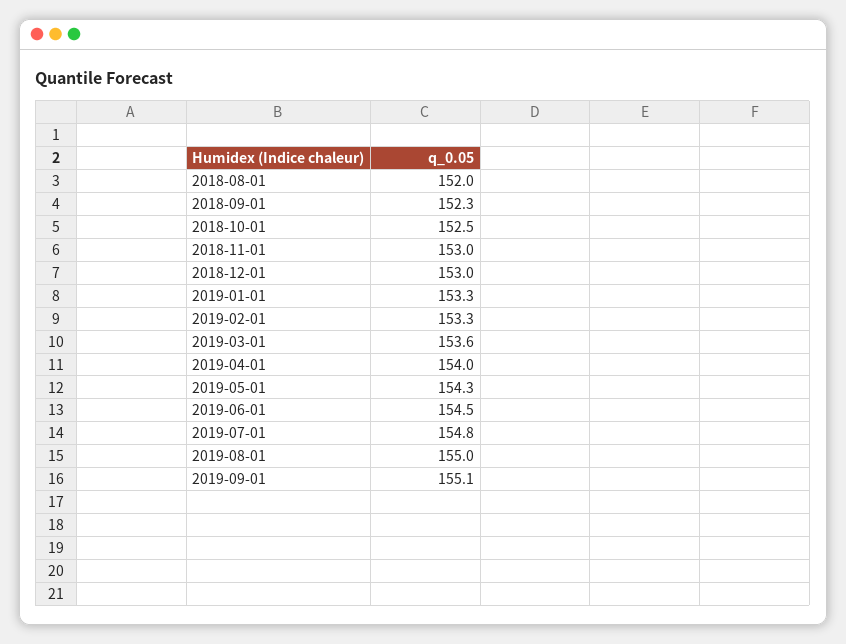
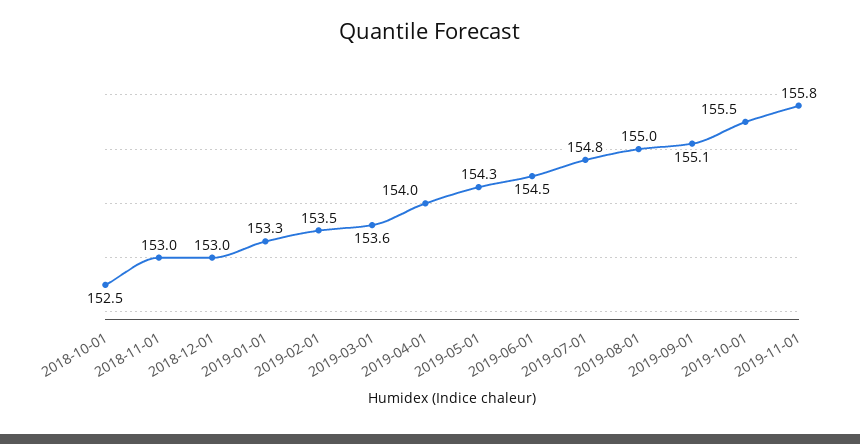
2018-08-01: 152 -> none
2018-09-01: 152.3 -> none
2019-02-01: 153.3 -> 153.5
2019-10-01: none -> 155.5
2019-11-01: none -> 155.8

